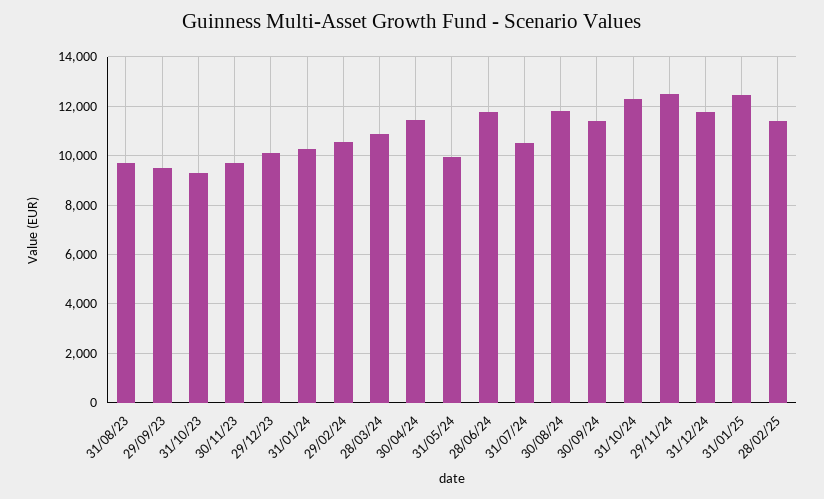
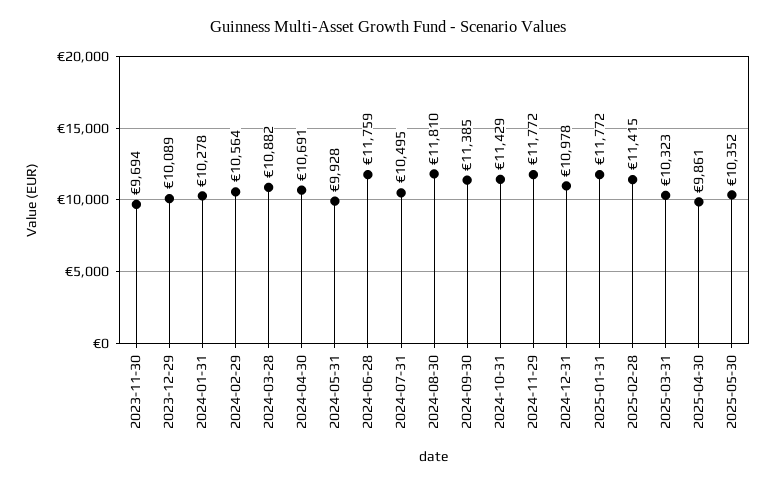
31/08/23: 9750 -> none
29/09/23: 9500 -> none
31/10/23: 9250 -> none
30/04/24: 11500 -> 10691
31/10/24: 12250 -> 11429
29/11/24: 12500 -> 11772
31/12/24: 11750 -> 10978
31/01/25: 12500 -> 11772
2025-03-31: none -> 10323
2025-04-30: none -> 9861
2025-05-30: none -> 10352

